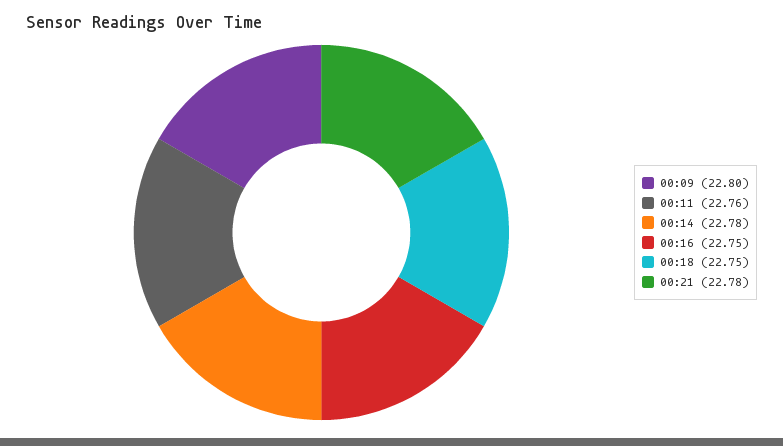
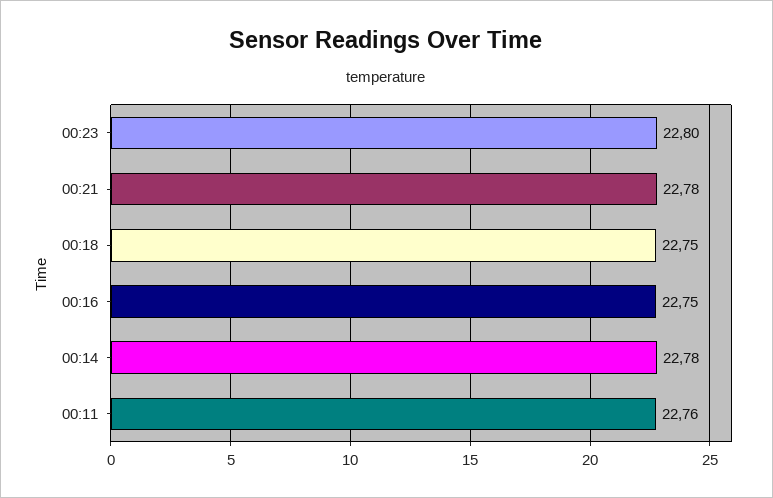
00:09: 22.8 -> none
00:23: none -> 22.8

